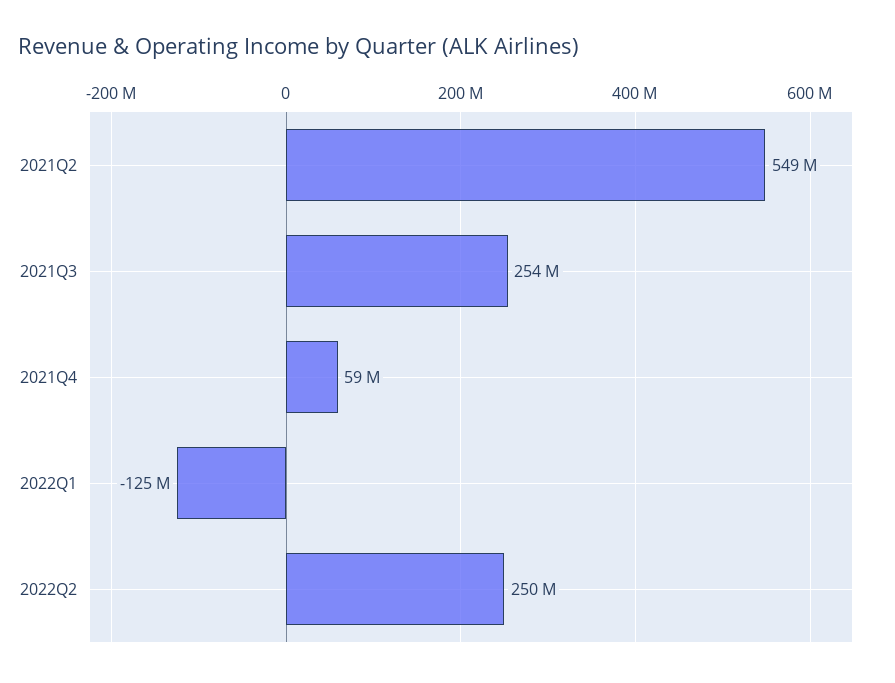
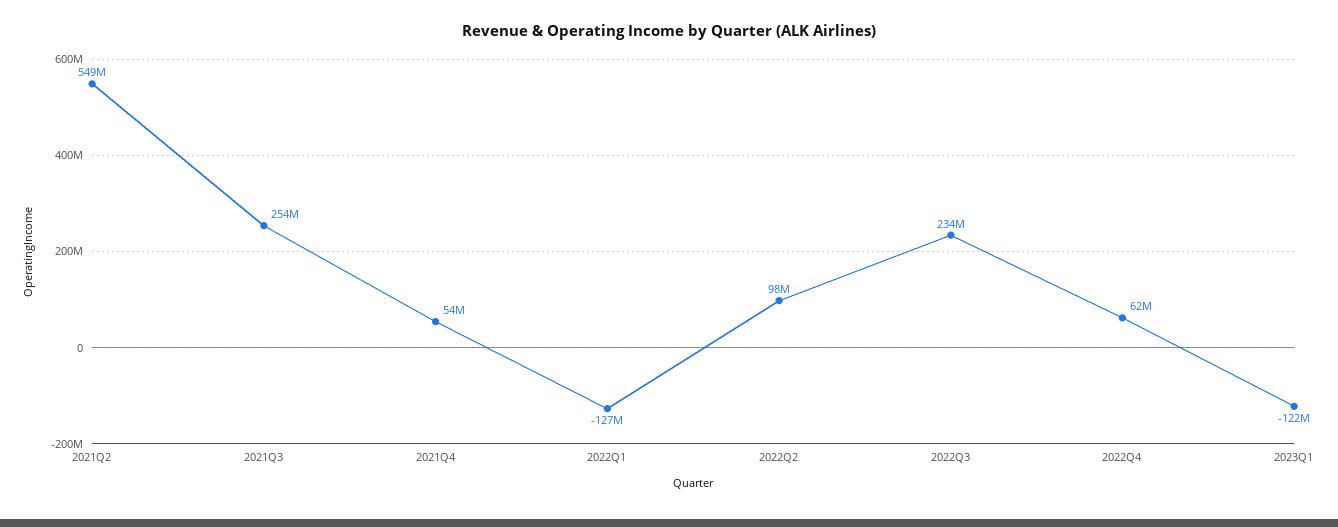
2021Q4: 59000000 -> 54000000
2022Q1: -125000000 -> -127000000
2022Q2: 250000000 -> 98000000
2022Q3: none -> 234000000
2022Q4: none -> 62000000
2023Q1: none -> -122000000

